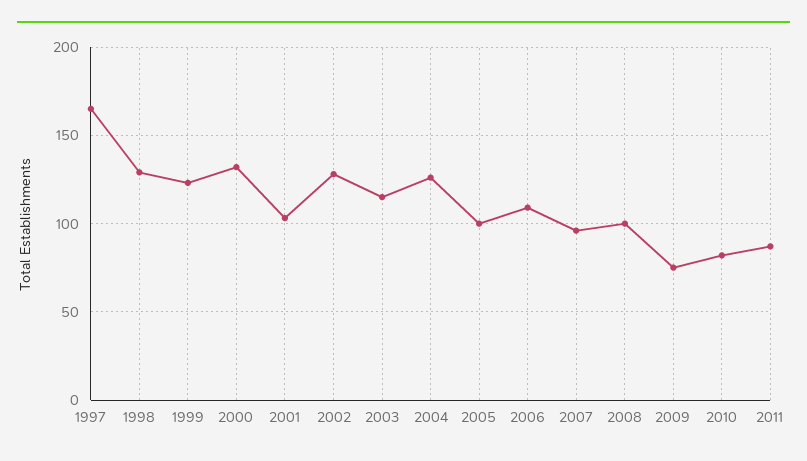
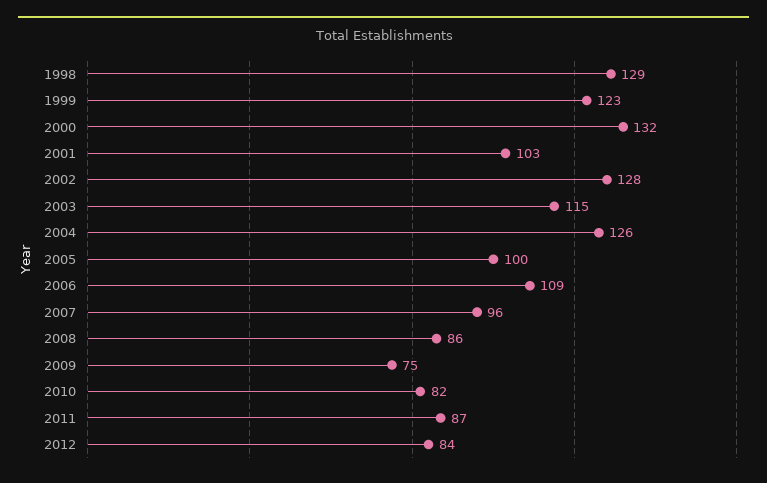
1997: 165 -> none
2008: 100 -> 86
2012: none -> 84

